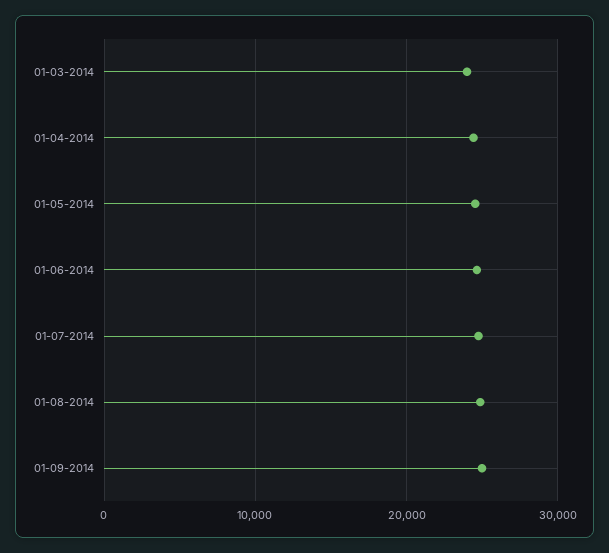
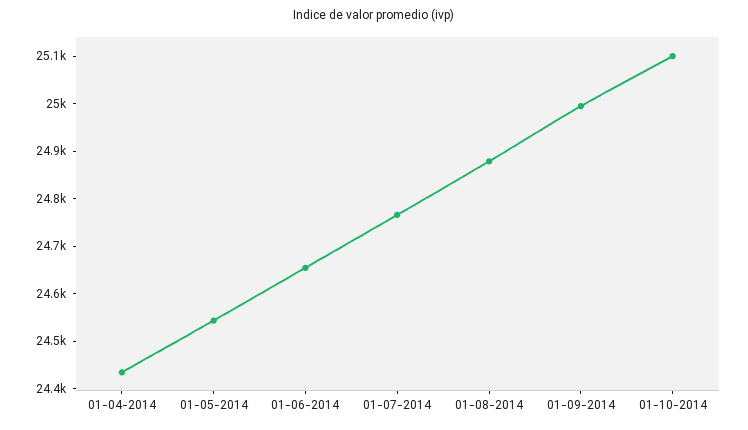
01-03-2014: 24000 -> none
01-10-2014: none -> 25100

